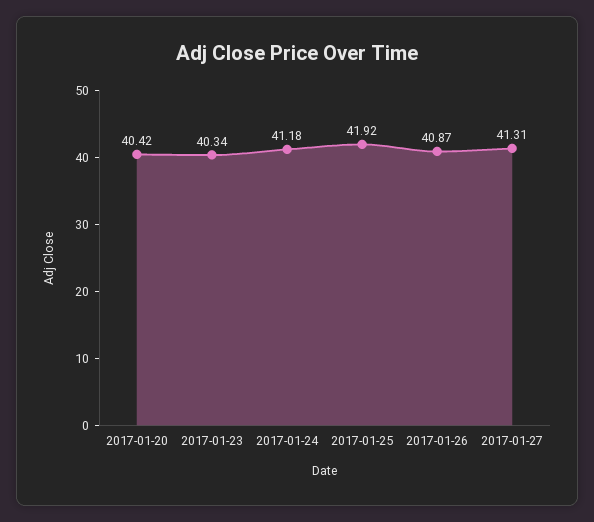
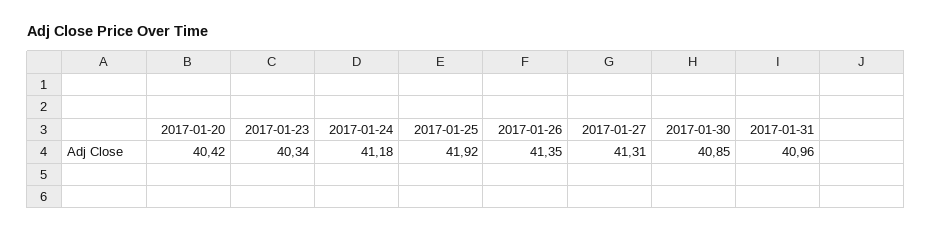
2017-01-26: 40.87 -> 41.35
2017-01-30: none -> 40.85
2017-01-31: none -> 40.96

